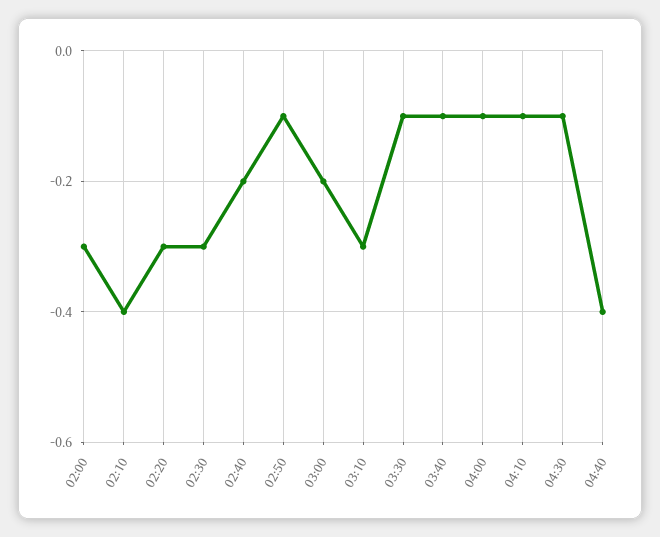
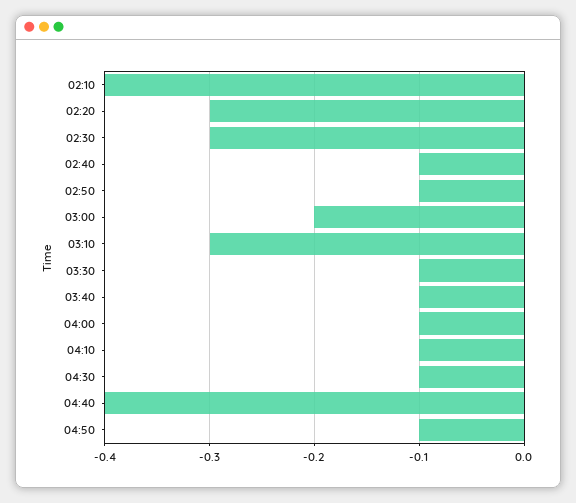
02:00: -0.3 -> none
02:40: -0.2 -> -0.1
04:50: none -> -0.1

